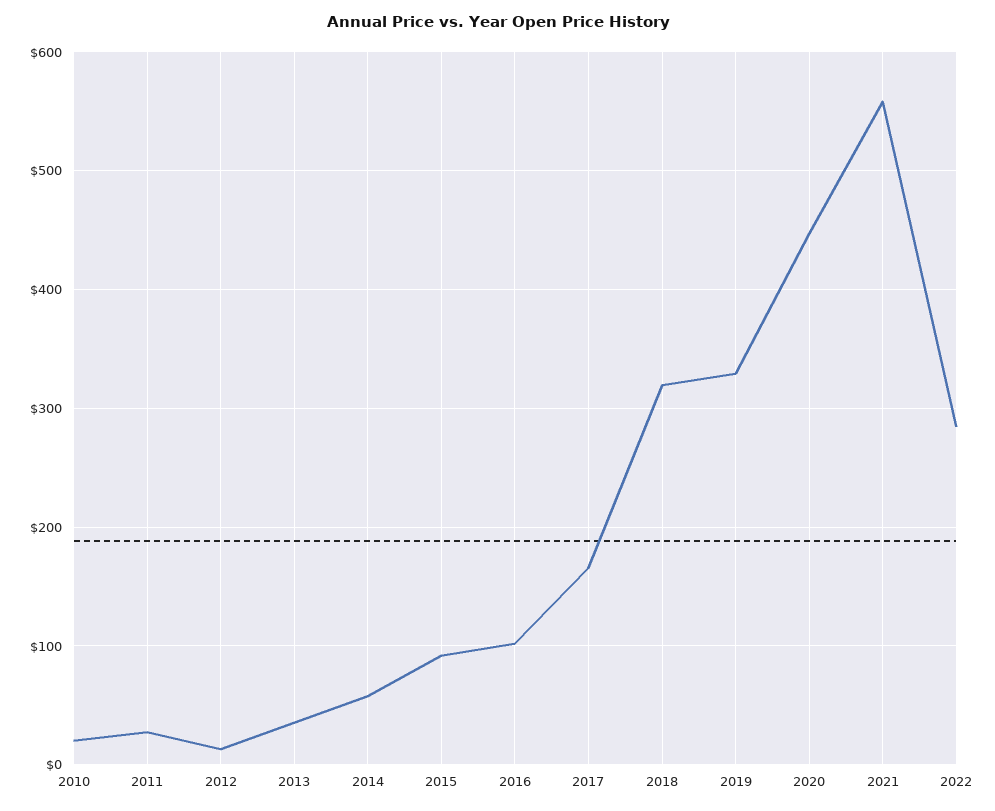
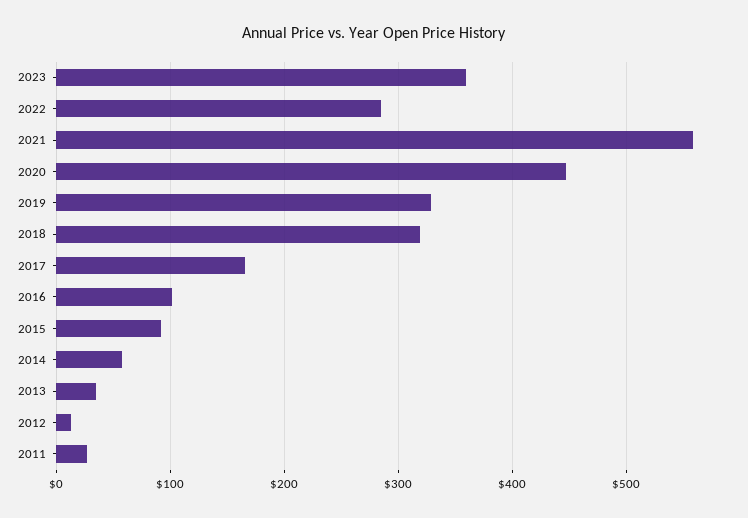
2010: 20 -> none
2023: none -> 360

